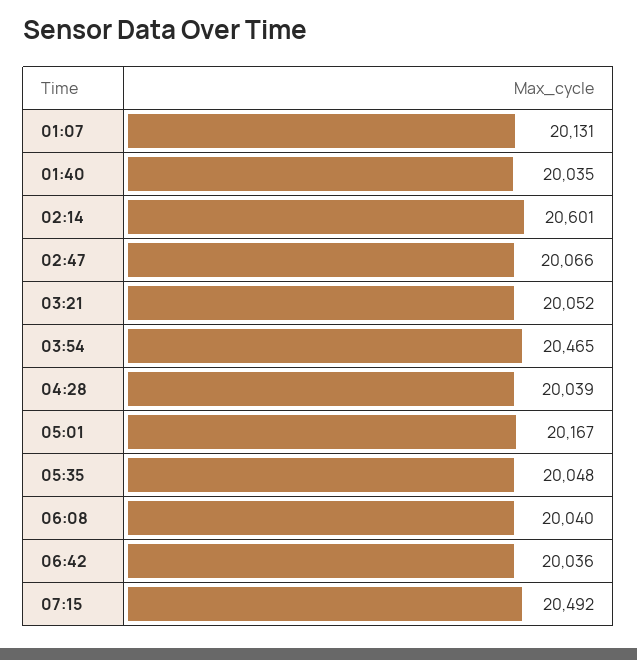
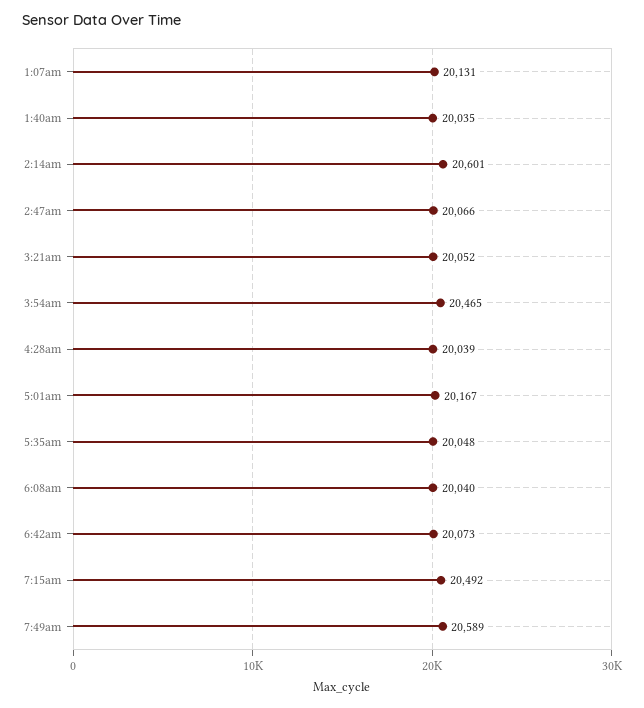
06:42: 20036 -> 20073
7:49am: none -> 20589

